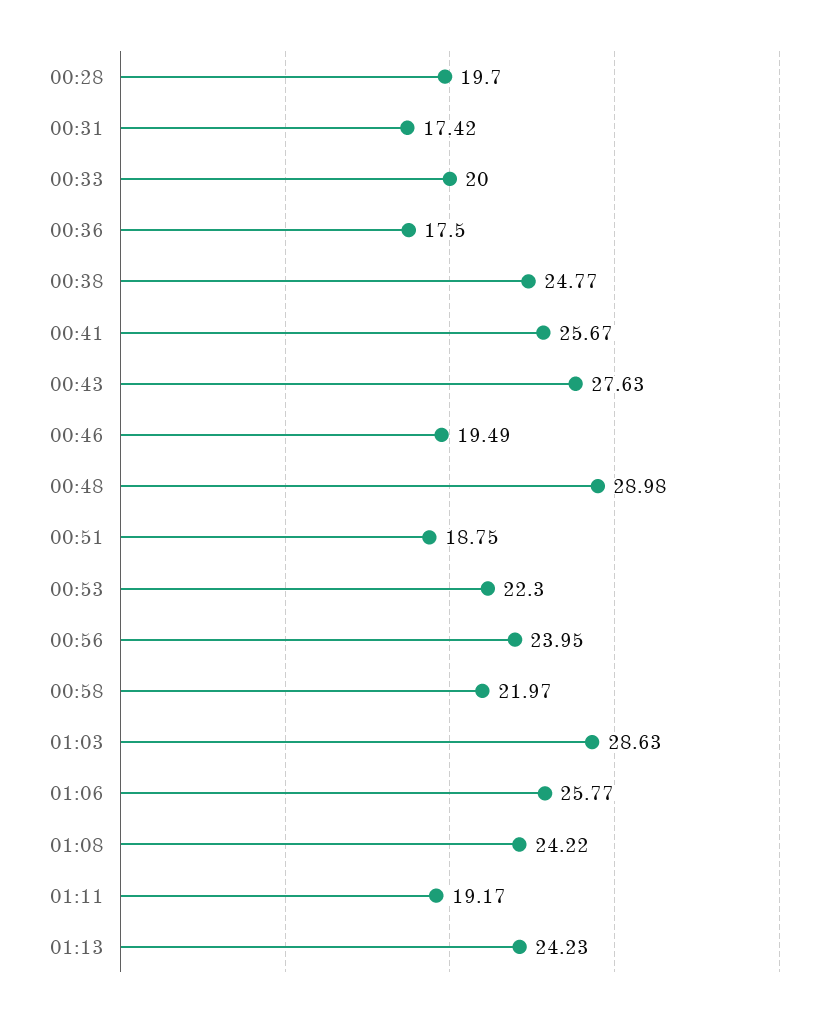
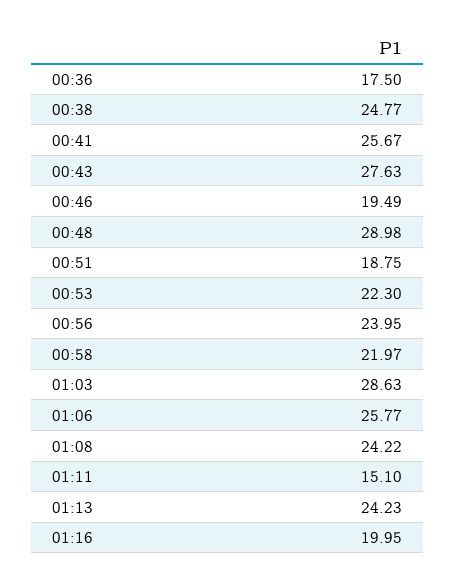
00:28: 19.7 -> none
00:31: 17.42 -> none
00:33: 20 -> none
01:11: 19.17 -> 15.1
01:16: none -> 19.95

